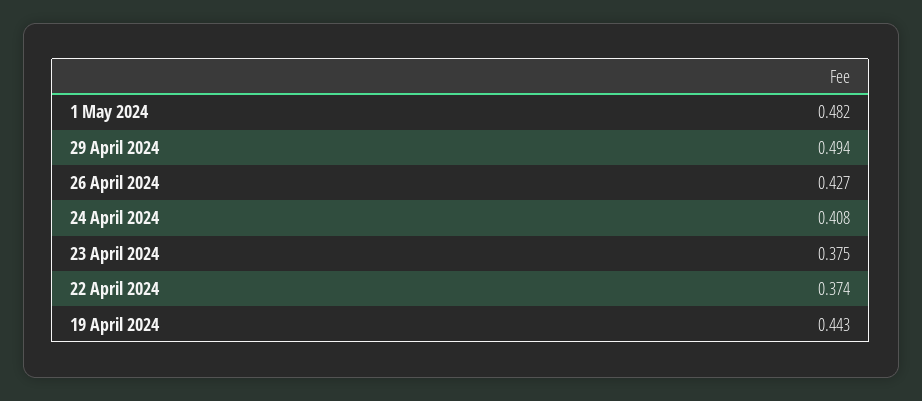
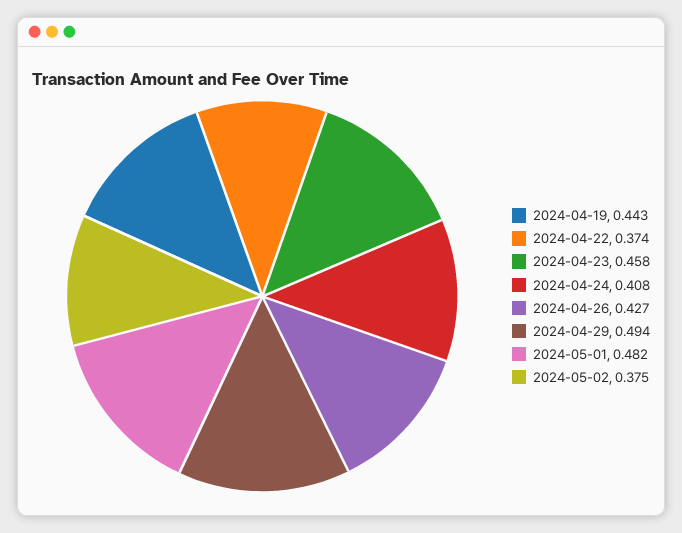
23 April 2024: 0.375 -> 0.458
2024-05-02: none -> 0.375

